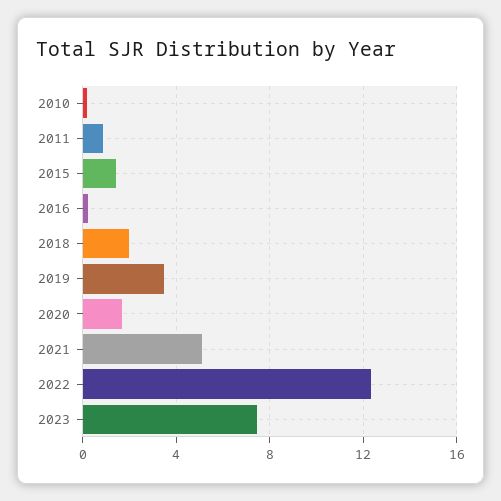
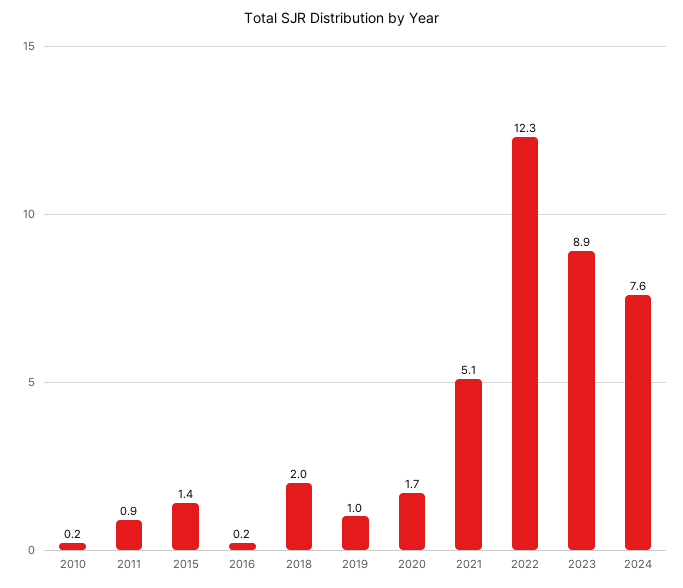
2019: 3.5 -> 1
2023: 7.5 -> 8.9
2024: none -> 7.6

